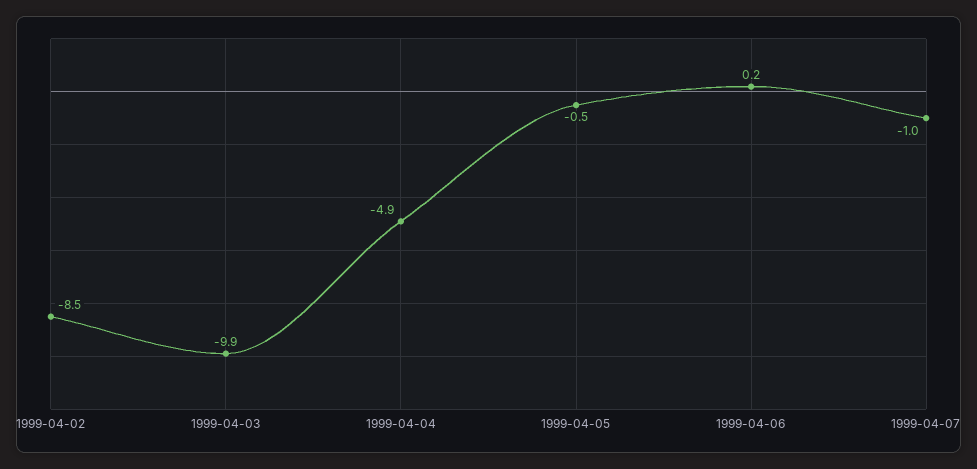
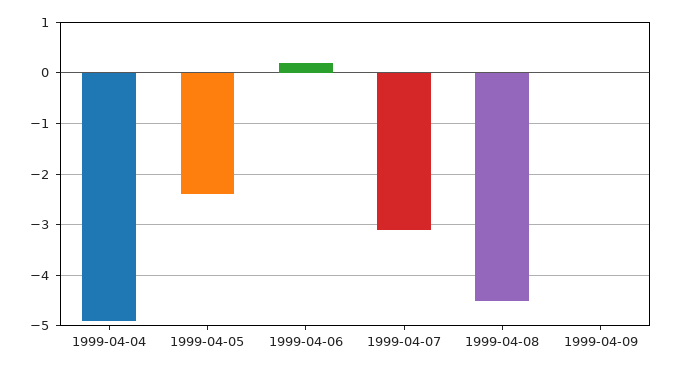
1999-04-02: -8.5 -> none
1999-04-03: -9.9 -> none
1999-04-05: -0.5 -> -2.5
1999-04-07: -1 -> -3
1999-04-08: none -> -4.5
1999-04-09: none -> 0

